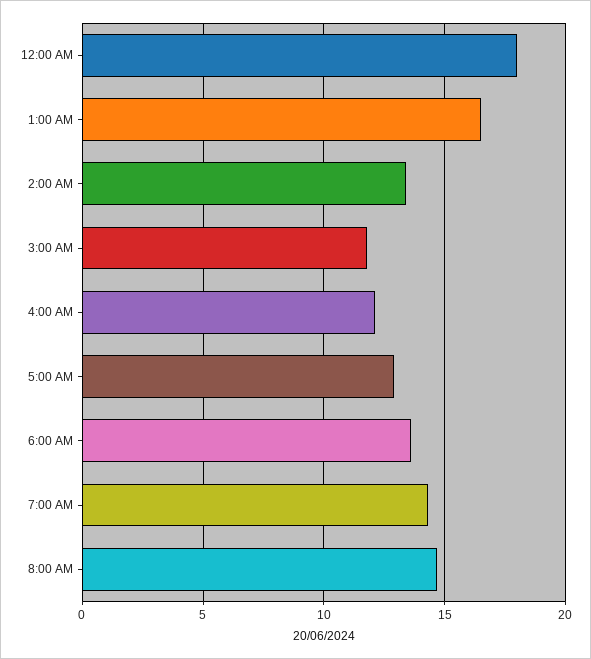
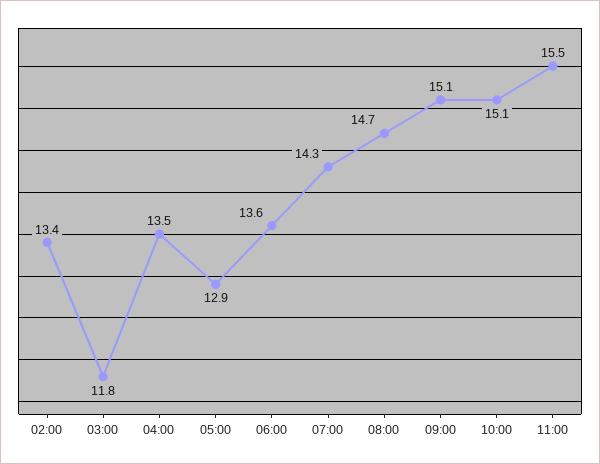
12:00 AM: 18 -> none
1:00 AM: 16.5 -> none
4:00 AM: 12 -> 13.5
09:00: none -> 15.1
10:00: none -> 15.1
11:00: none -> 15.5

